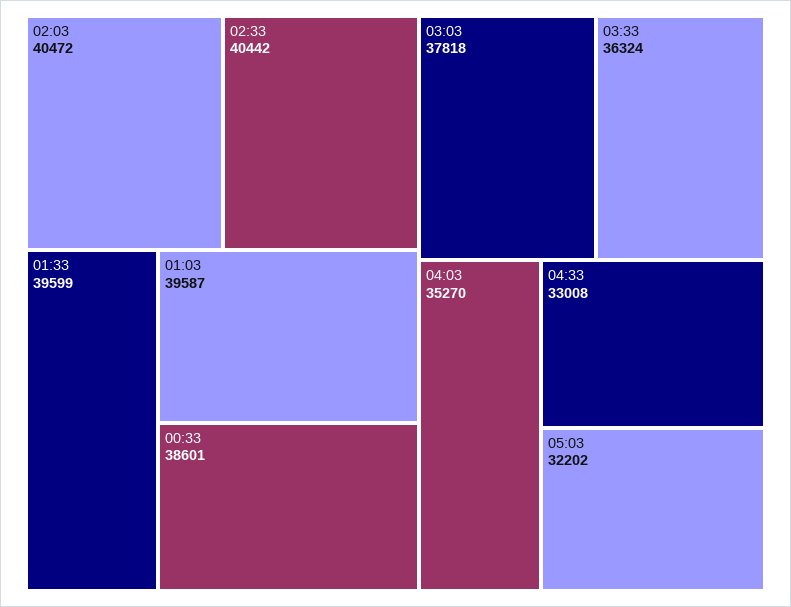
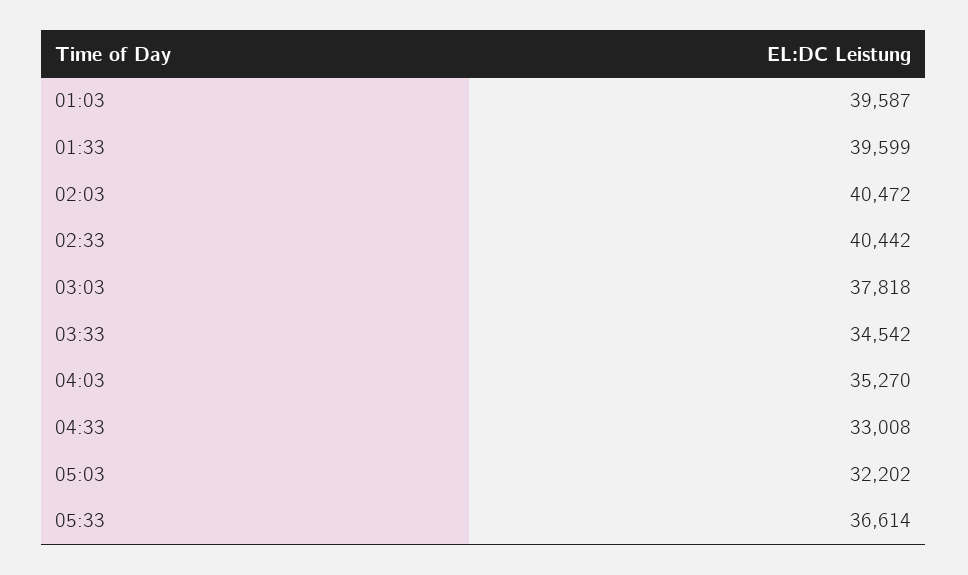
00:33: 38601 -> none
03:33: 36324 -> 34542
05:33: none -> 36614

